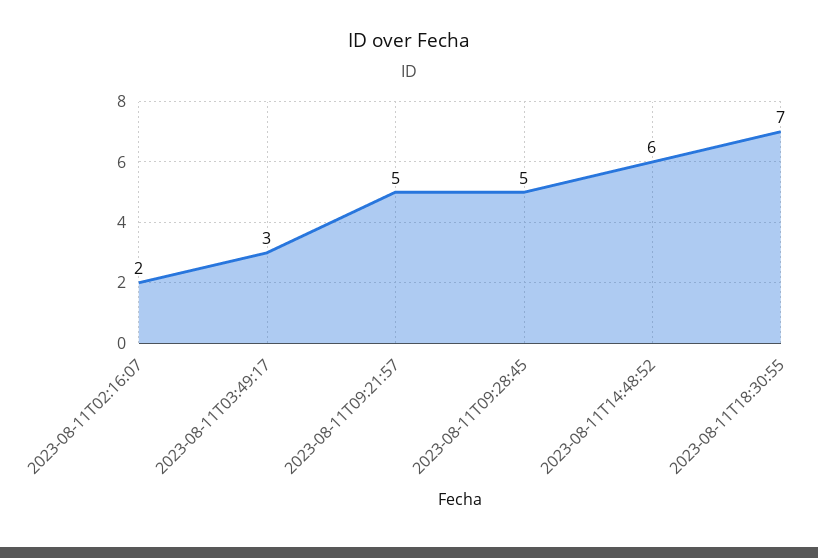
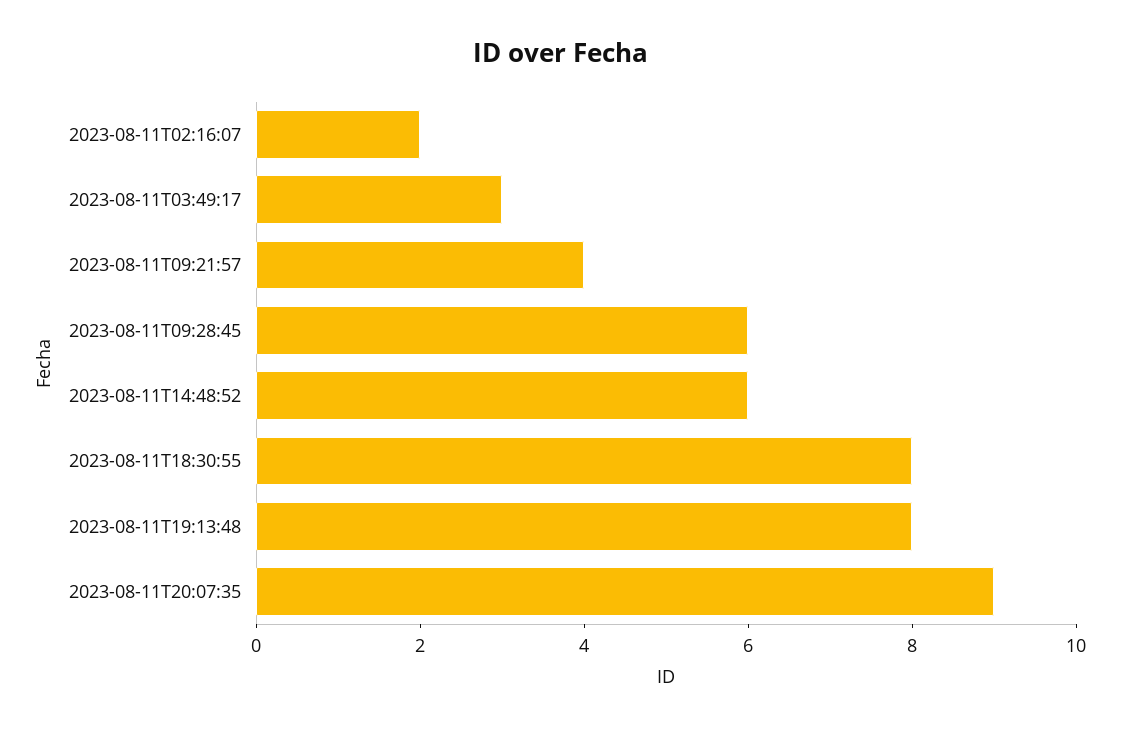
2023-08-11T09:21:57: 5 -> 4
2023-08-11T09:28:45: 5 -> 6
2023-08-11T18:30:55: 7 -> 8
2023-08-11T19:13:48: none -> 8
2023-08-11T20:07:35: none -> 9

